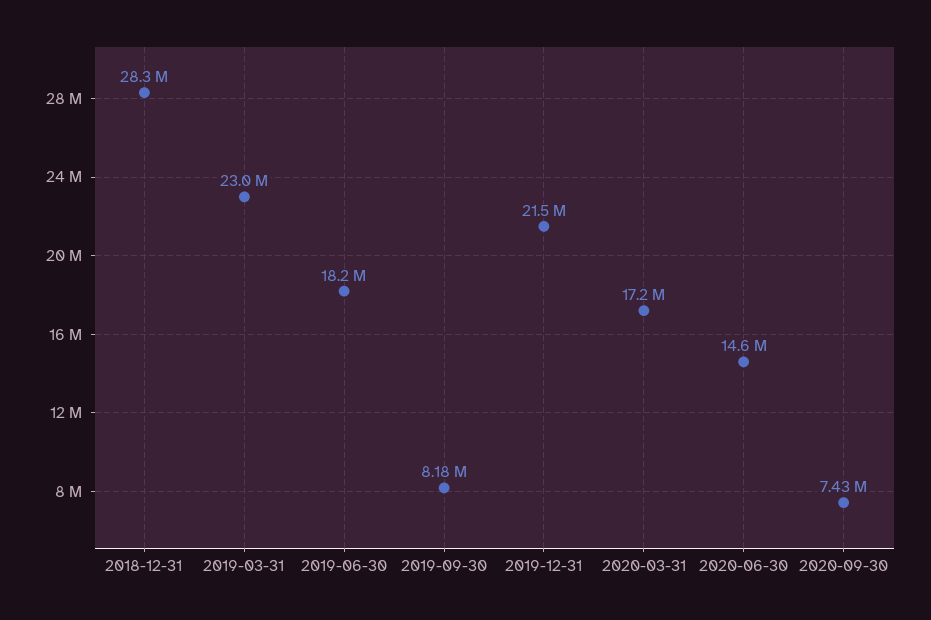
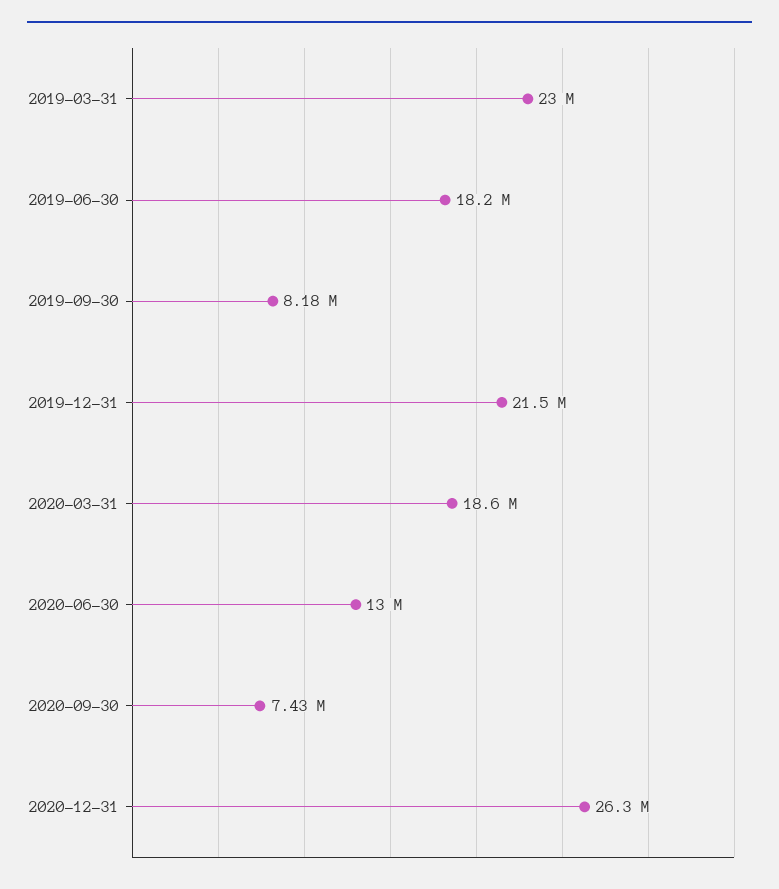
2018-12-31: 28300000 -> none
2020-03-31: 17200000 -> 18600000
2020-06-30: 14600000 -> 13000000
2020-12-31: none -> 26300000

